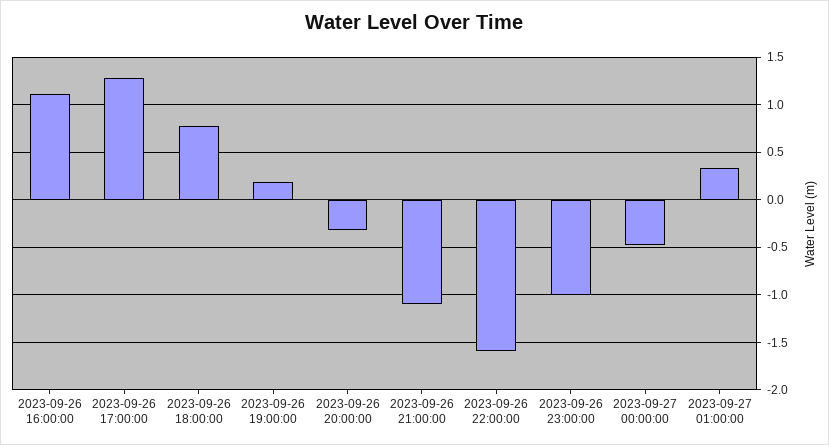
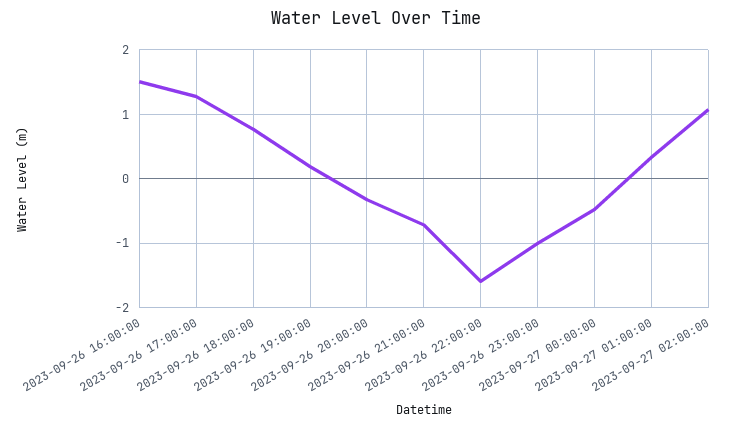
2023-09-26 16:00:00: 1.1 -> 1.5
2023-09-26 21:00:00: -1.1 -> -0.7
2023-09-27 02:00:00: none -> 1.1

